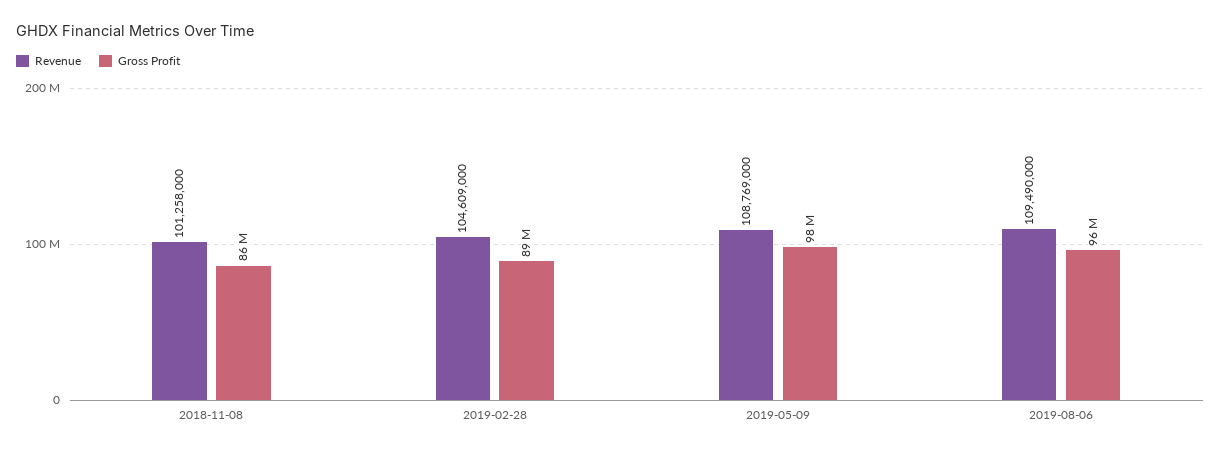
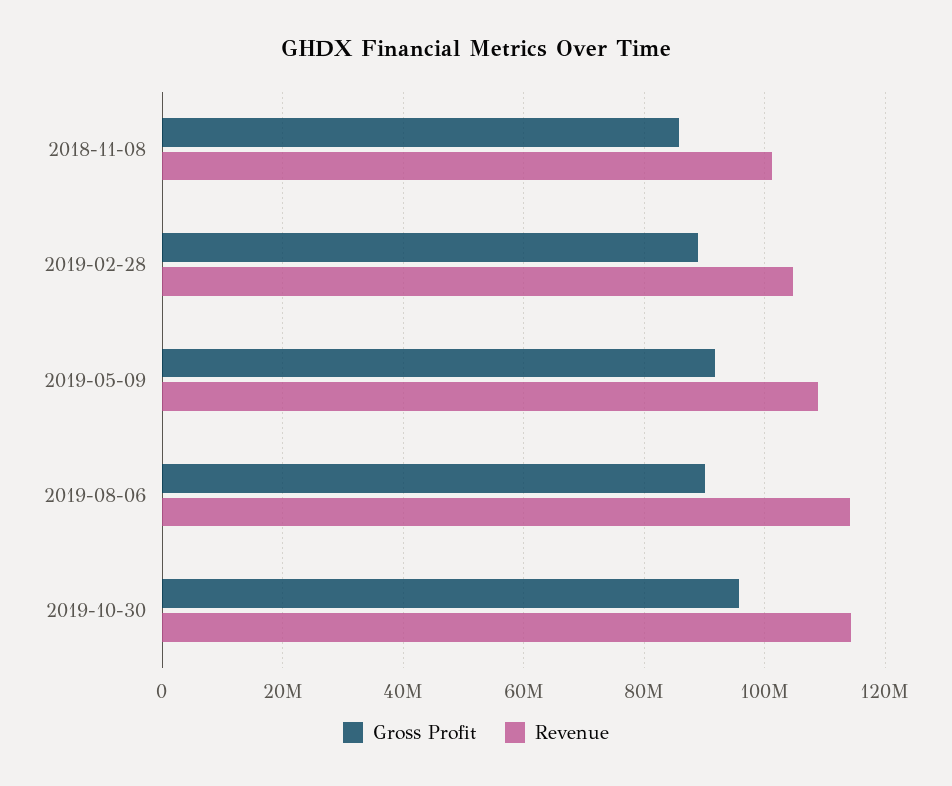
Gross Profit, 2019-05-09: 98000000 -> 92000000
Revenue, 2019-08-06: 109490000 -> 114000000
Gross Profit, 2019-08-06: 96000000 -> 90000000
Gross Profit, 2019-10-30: none -> 96000000
Revenue, 2019-10-30: none -> 114000000

